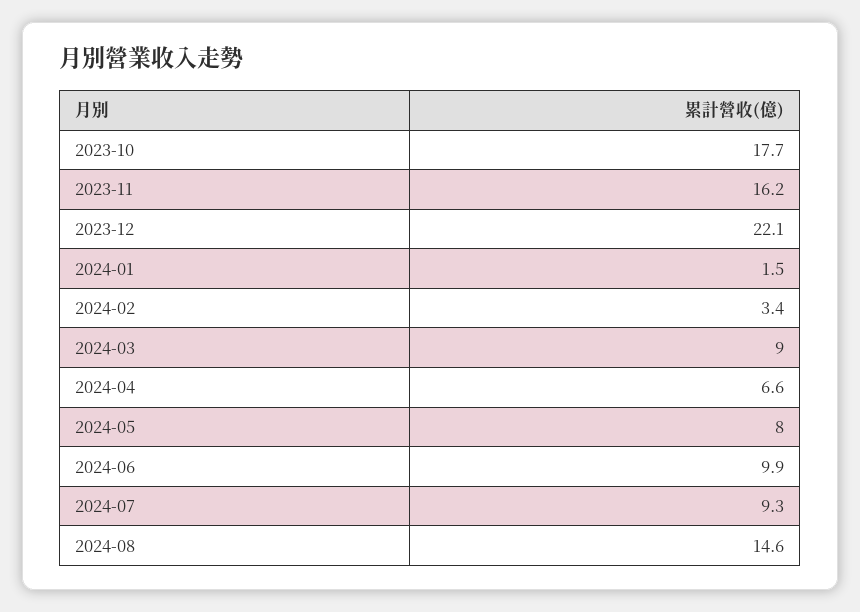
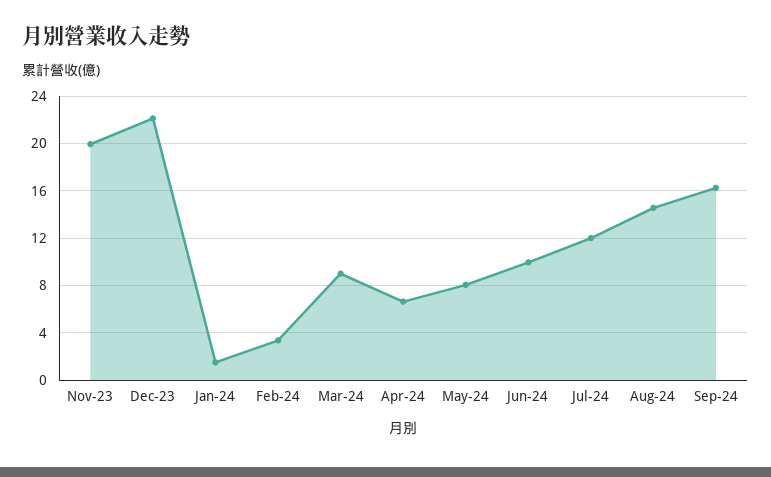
2023-10: 17.7 -> none
2023-11: 16.2 -> 20
2024-07: 9.3 -> 12
Sep-24: none -> 16

